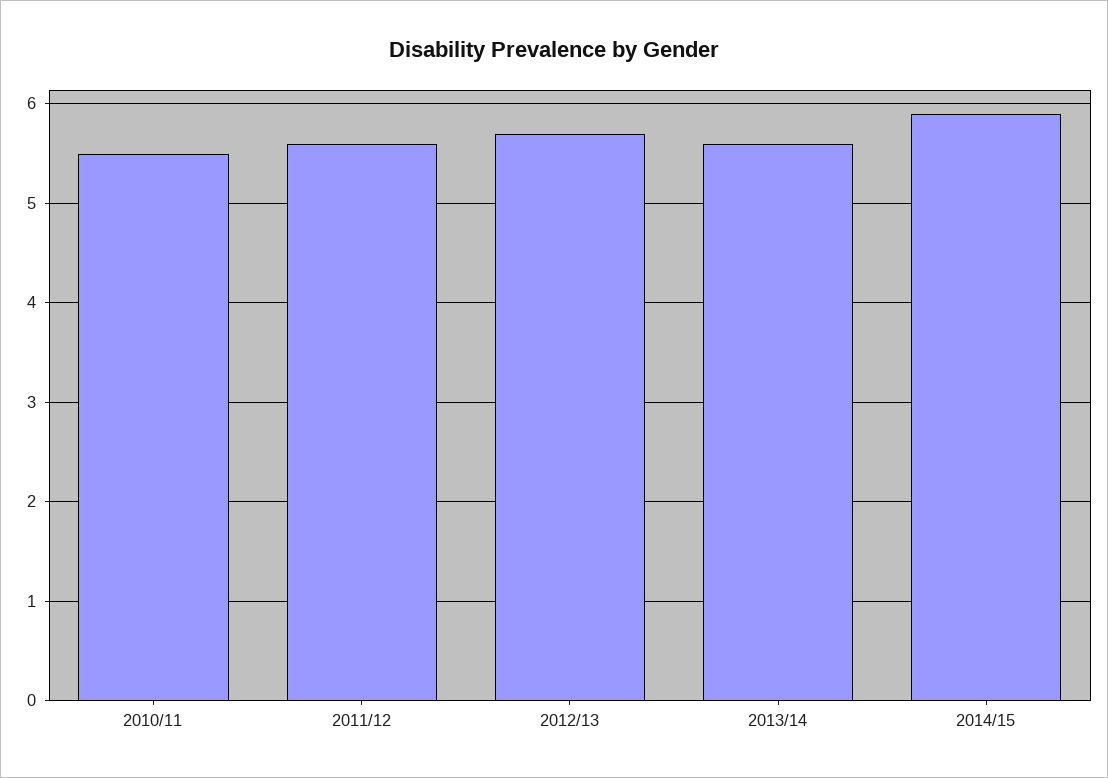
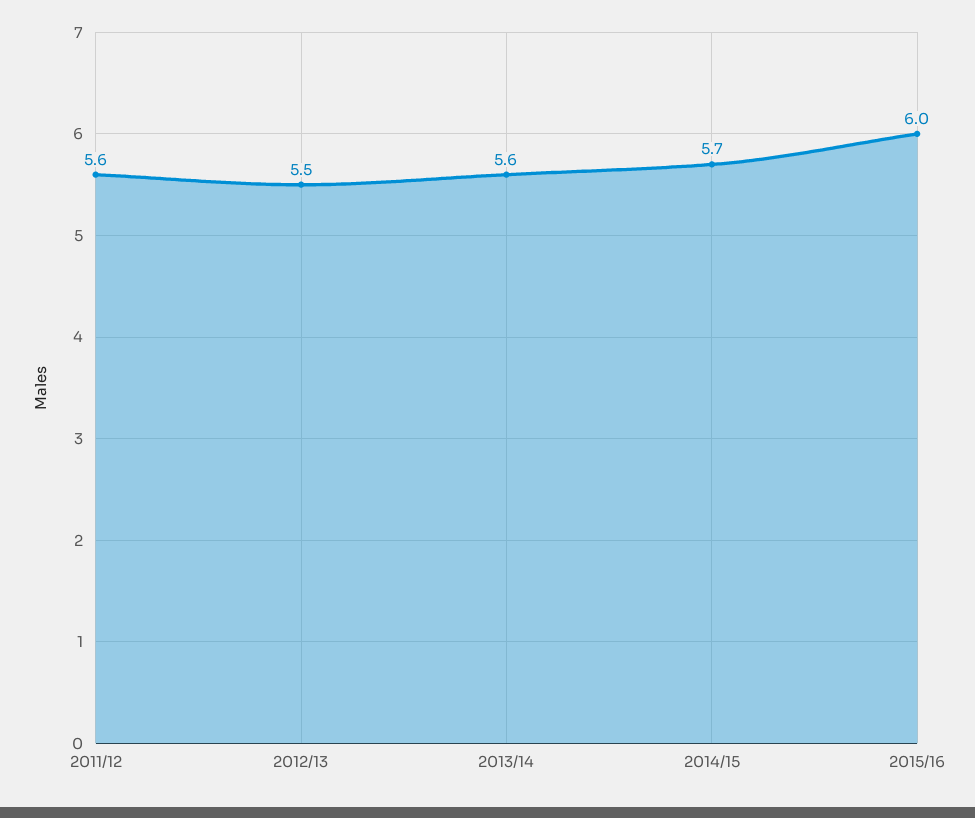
2010/11: 5.5 -> none
2012/13: 5.7 -> 5.5
2014/15: 5.9 -> 5.7
2015/16: none -> 6

